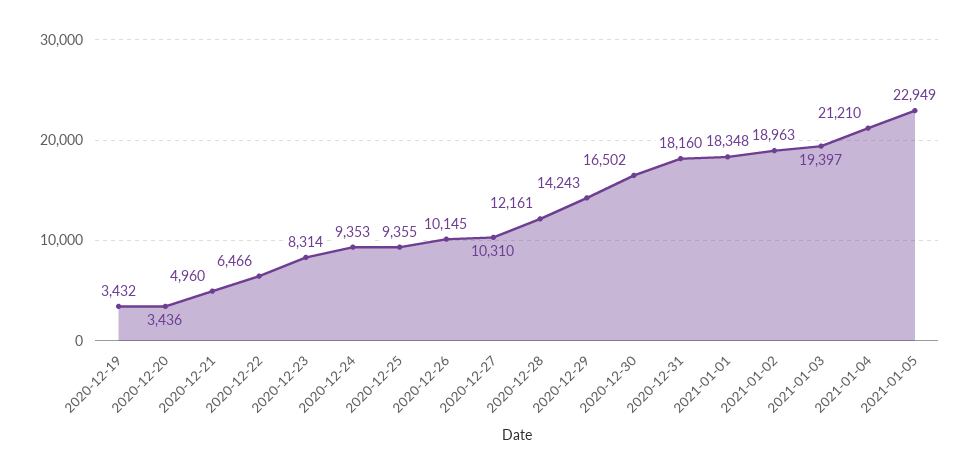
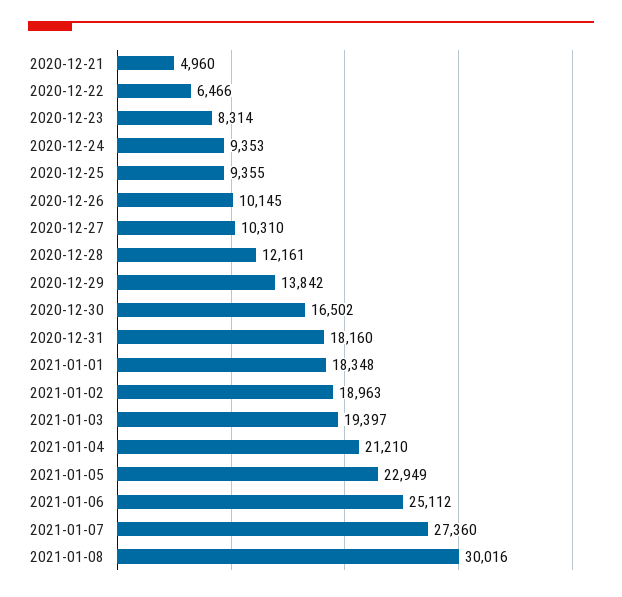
2020-12-19: 3432 -> none
2020-12-20: 3436 -> none
2020-12-29: 14243 -> 13842
2021-01-06: none -> 25112
2021-01-07: none -> 27360
2021-01-08: none -> 30016

